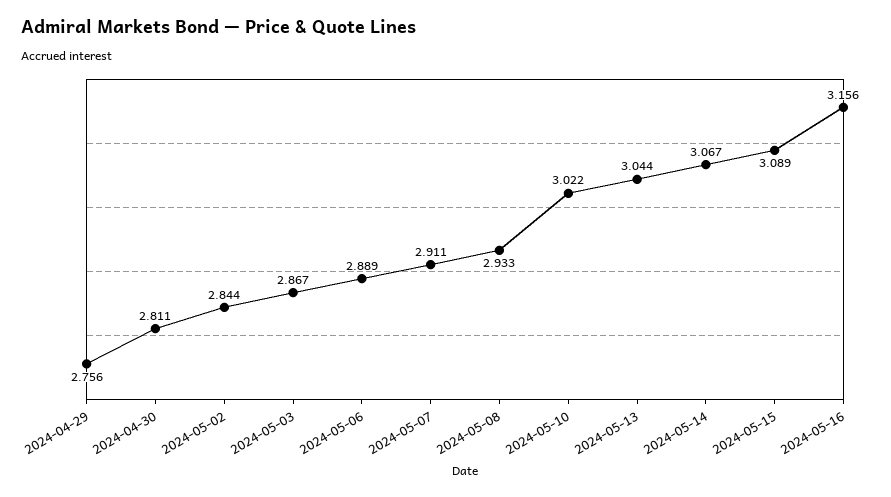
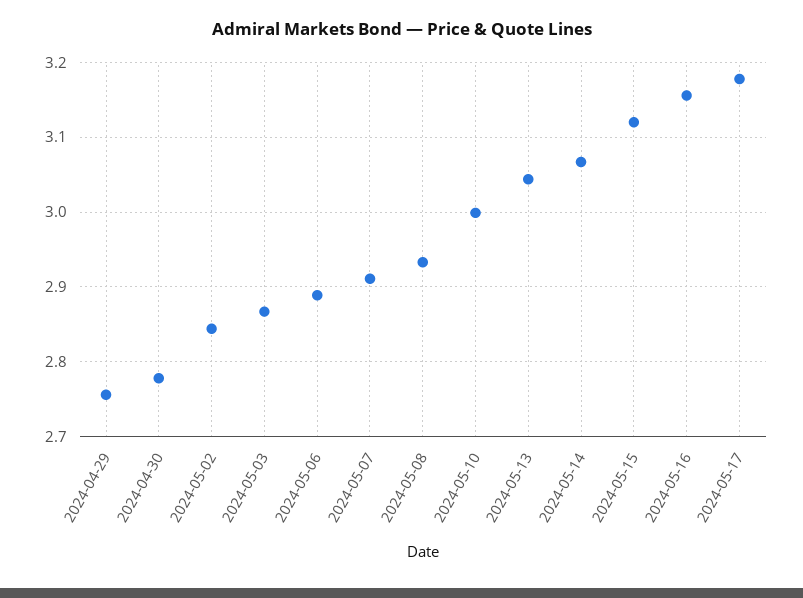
2024-04-30: 2.811 -> 2.78
2024-05-10: 3.022 -> 3
2024-05-15: 3.089 -> 3.12
2024-05-17: none -> 3.18

